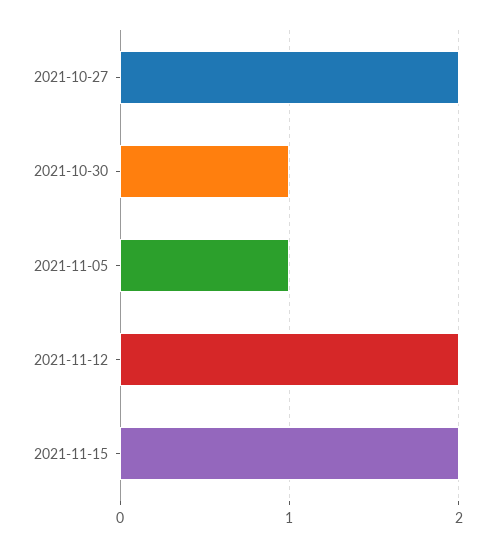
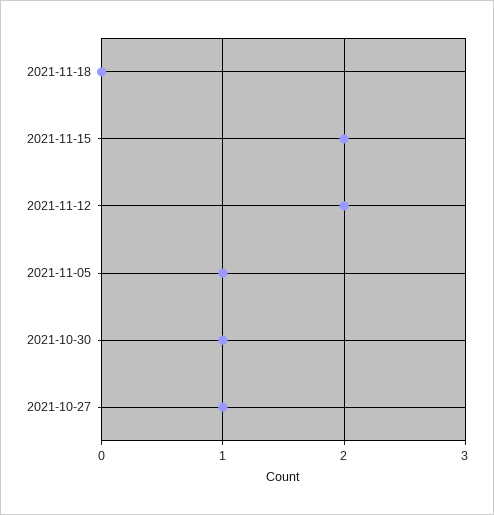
2021-10-27: 2 -> 1
2021-11-18: none -> 0

